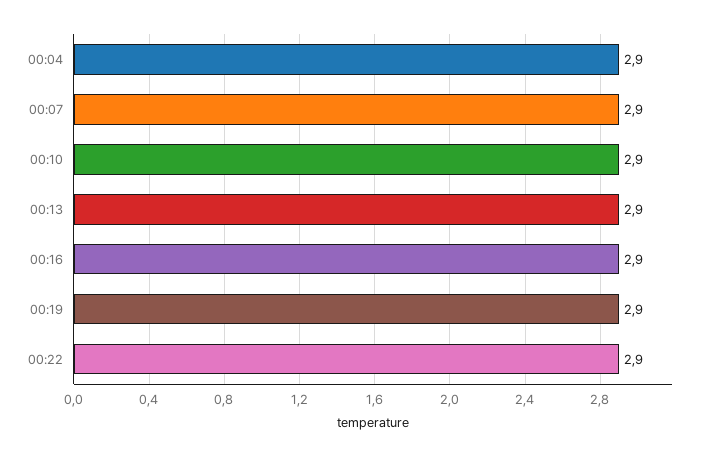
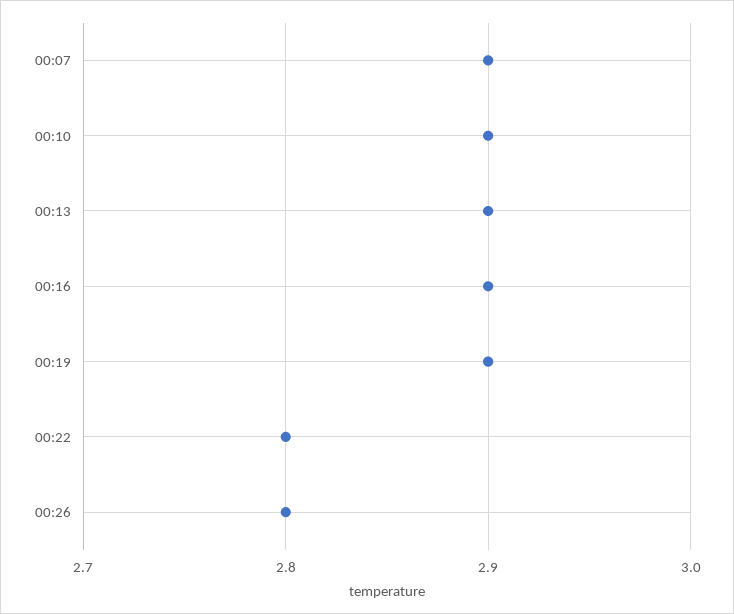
00:04: 2.9 -> none
00:22: 2.9 -> 2.8
00:26: none -> 2.8

